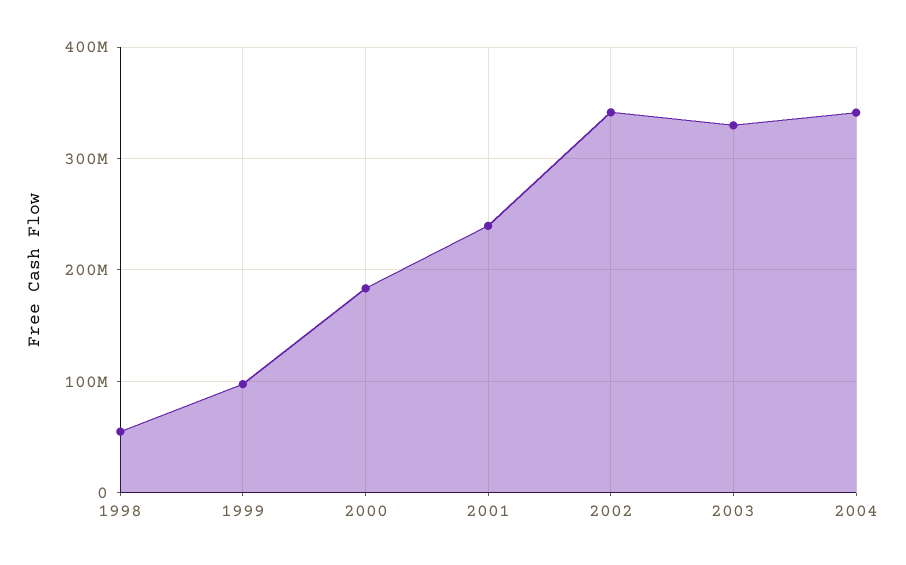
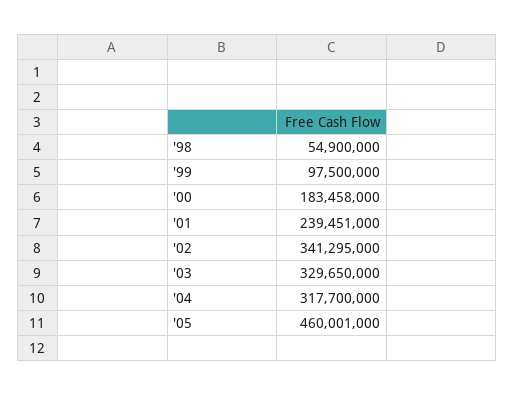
2004: 340000000 -> 317700000
'05: none -> 460001000

